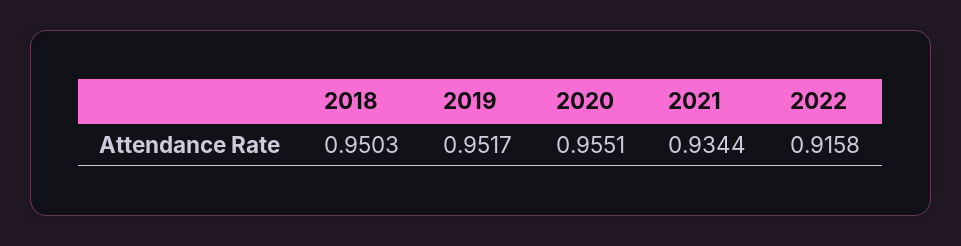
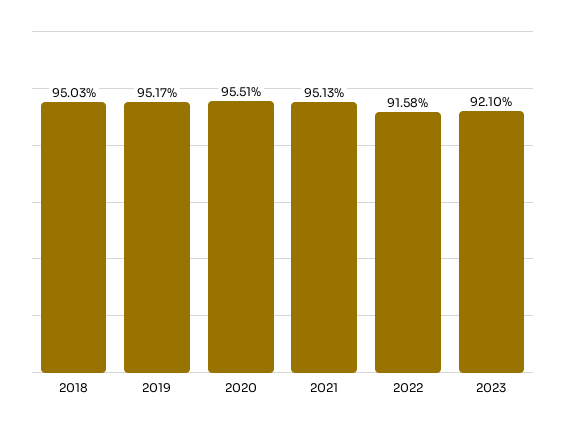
2021: 0.9344 -> 0.9513
2023: none -> 0.921

